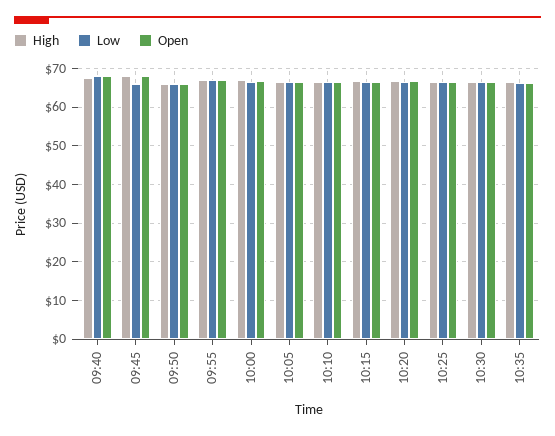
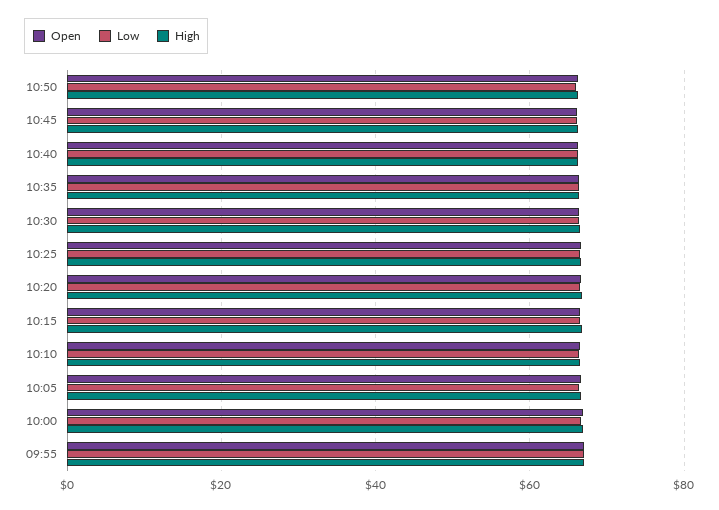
High, 09:40: 68 -> none
Low, 09:40: 68 -> none
Open, 09:40: 68 -> none
High, 09:45: 68 -> none
Low, 09:45: 66 -> none
Open, 09:45: 68 -> none
High, 09:50: 66 -> none
Low, 09:50: 66 -> none
Open, 09:50: 66 -> none
Open, 10:50: none -> 66
Low, 10:50: none -> 66
High, 10:50: none -> 66
Open, 10:45: none -> 66
Low, 10:45: none -> 66
High, 10:45: none -> 66
Open, 10:40: none -> 66
Low, 10:40: none -> 66
High, 10:40: none -> 66

